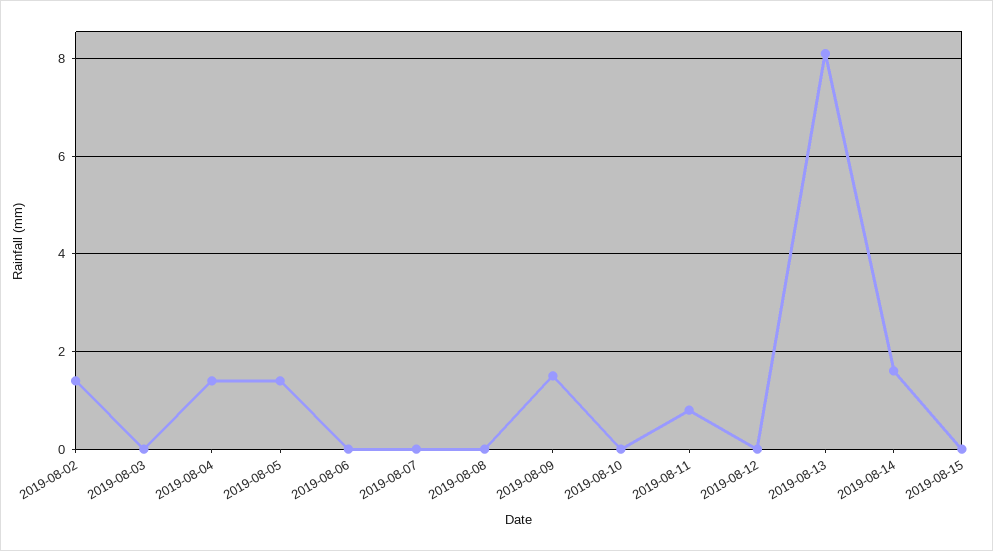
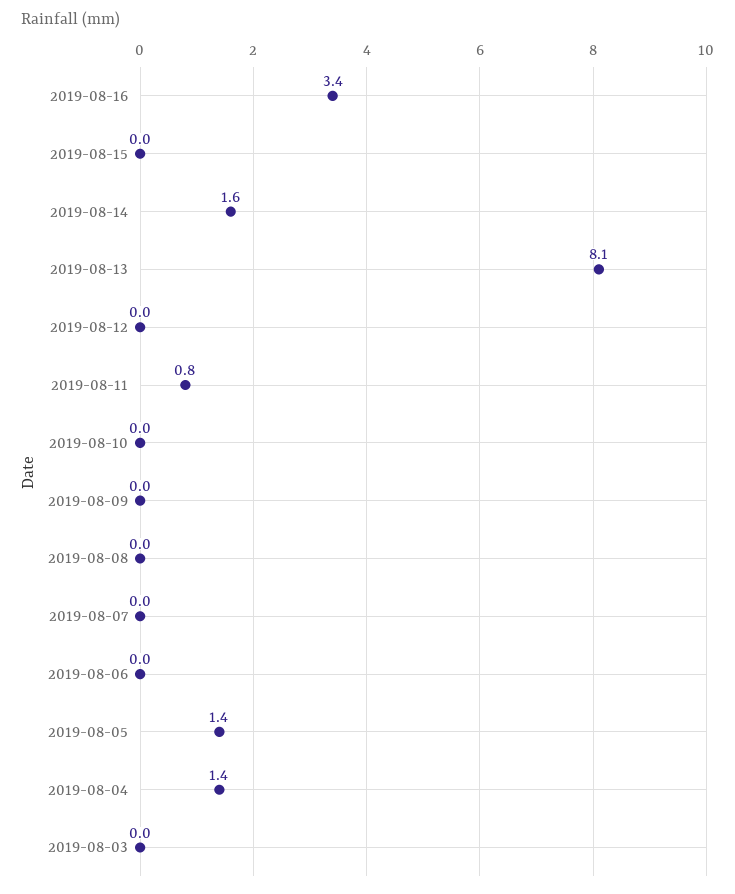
2019-08-02: 1.5 -> none
2019-08-09: 1.5 -> 0
2019-08-16: none -> 3.4

